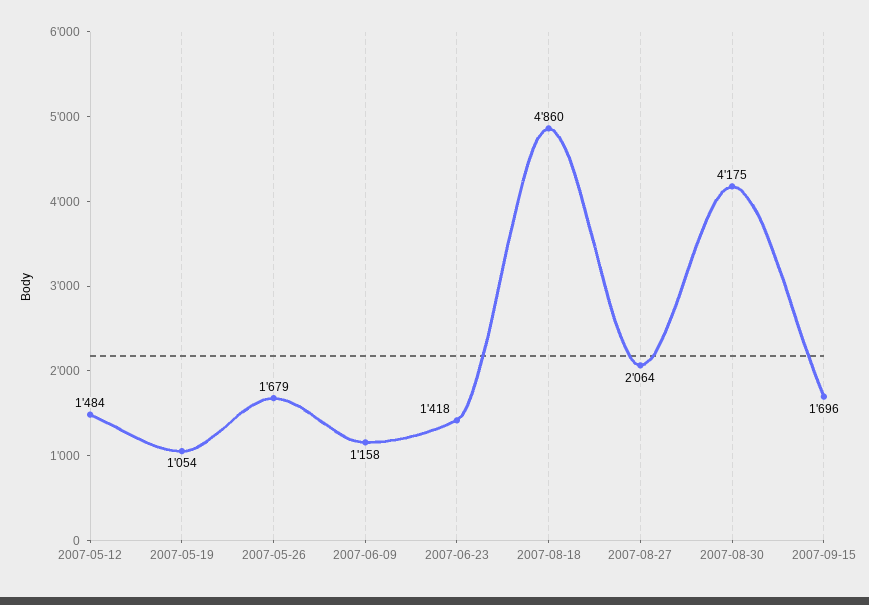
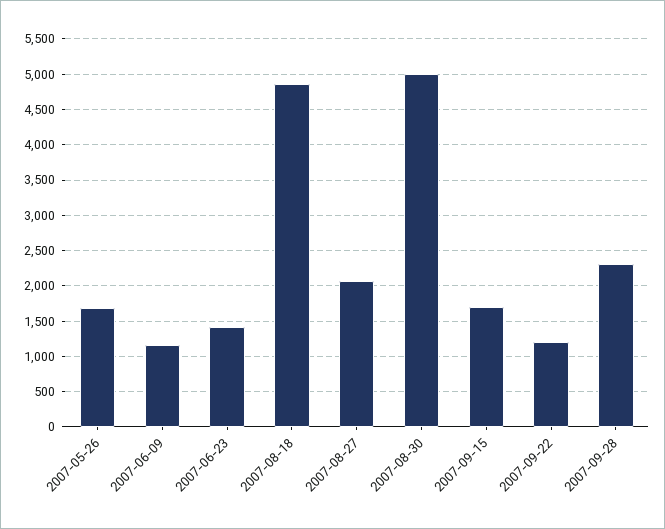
2007-05-12: 1484 -> none
2007-05-19: 1054 -> none
2007-08-30: 4175 -> 5000
2007-09-22: none -> 1200
2007-09-28: none -> 2300

